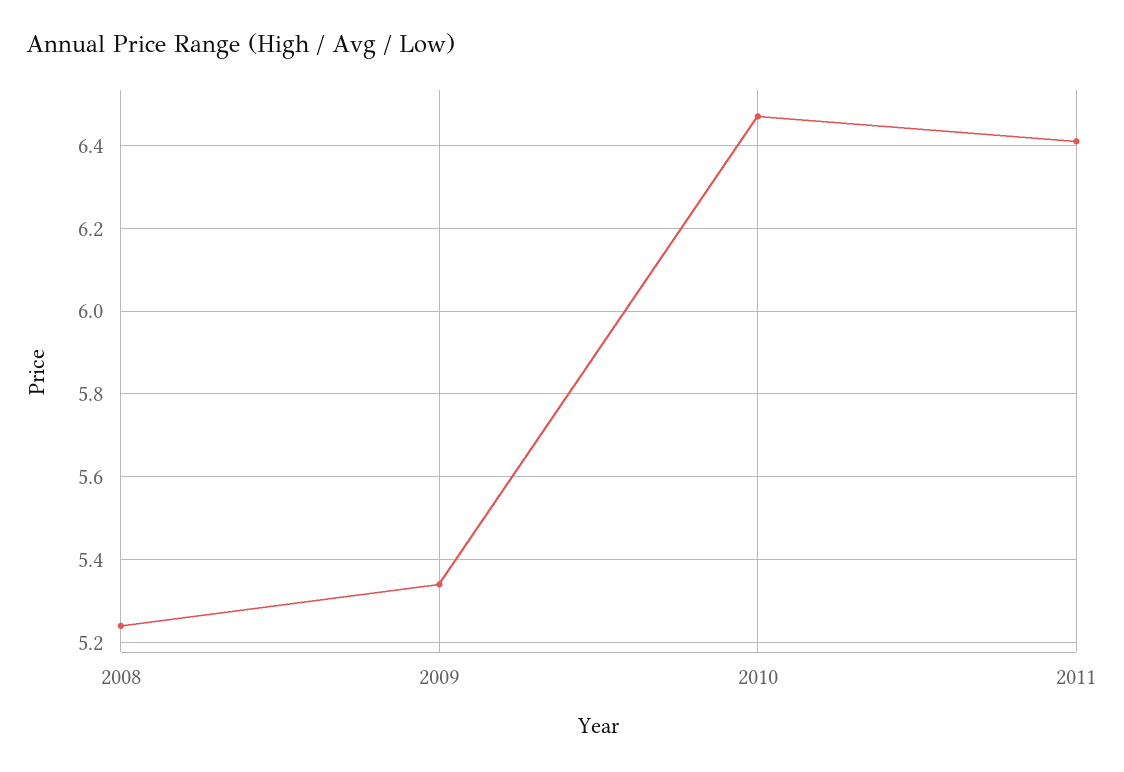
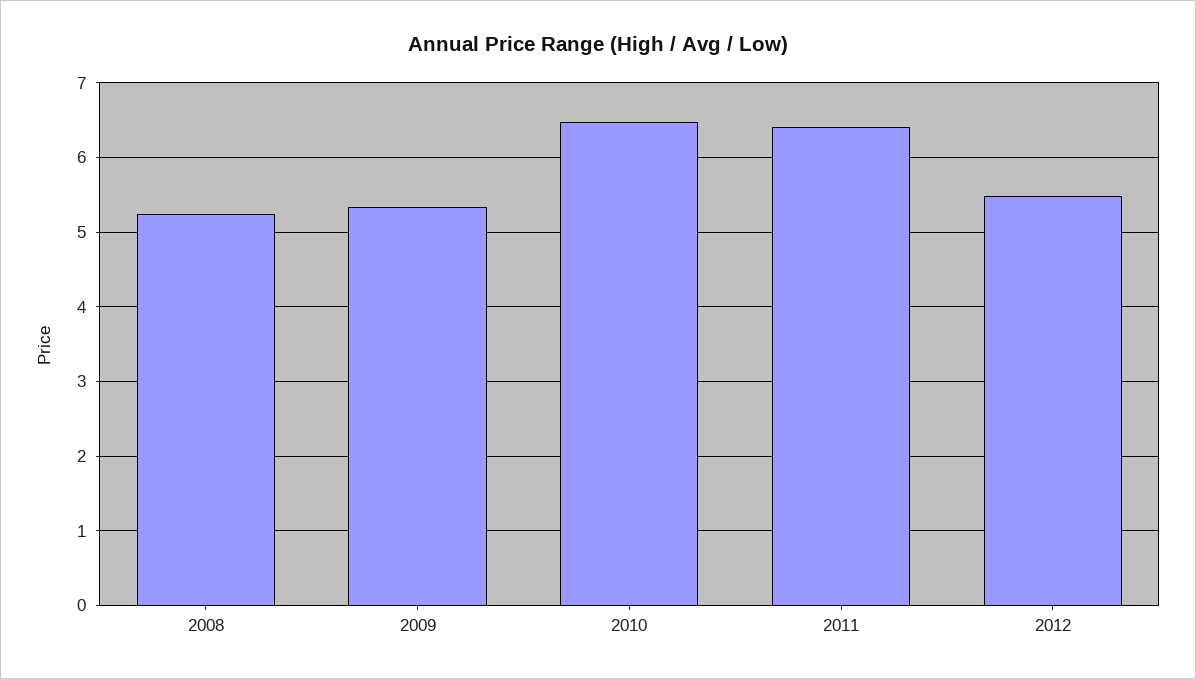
2012: none -> 5.5

